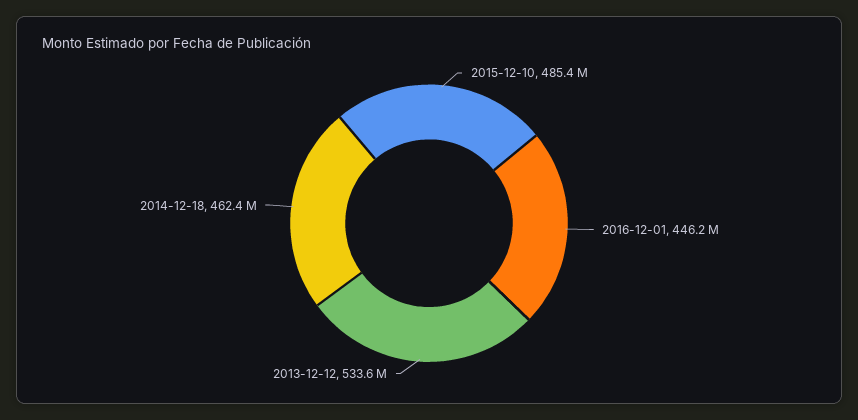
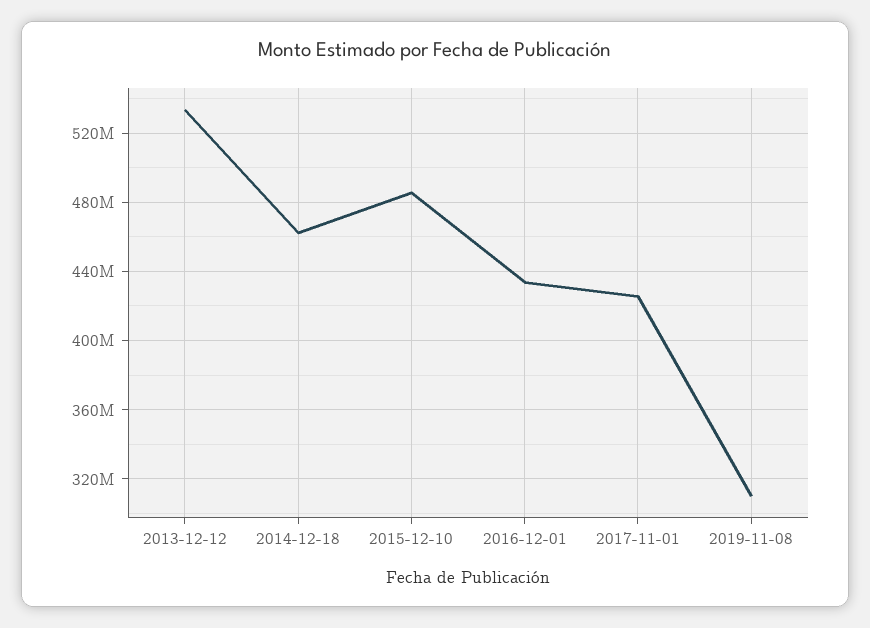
2016-12-01: 446200000 -> 435000000
2017-11-01: none -> 425000000
2019-11-08: none -> 310000000

